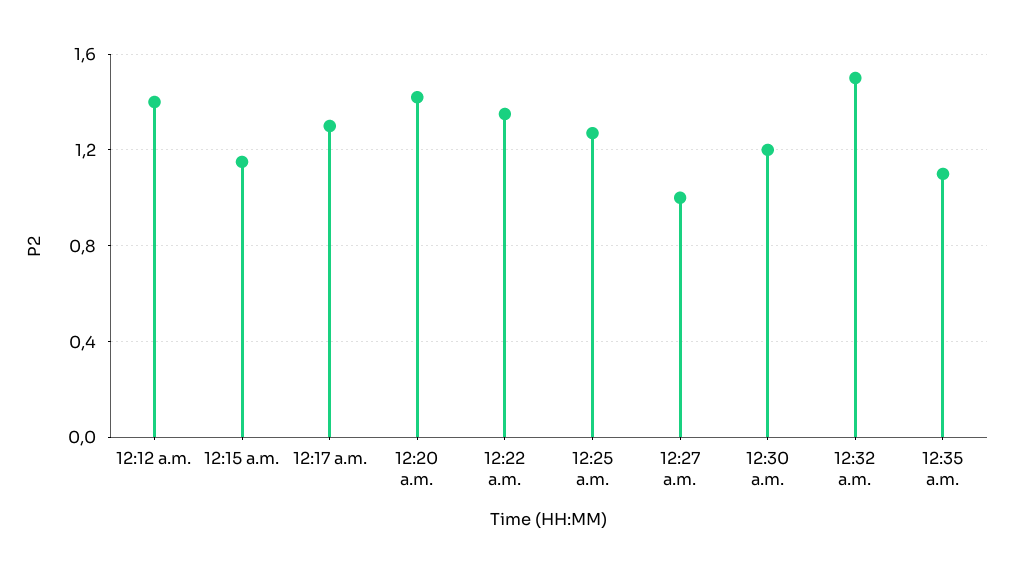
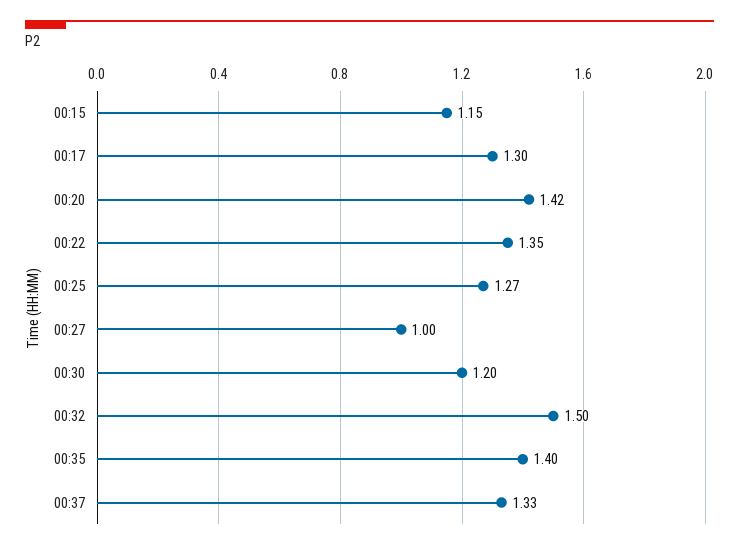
12:12 a.m.: 1.4 -> none
12:35 a.m.: 1.1 -> 1.4
00:37: none -> 1.33

